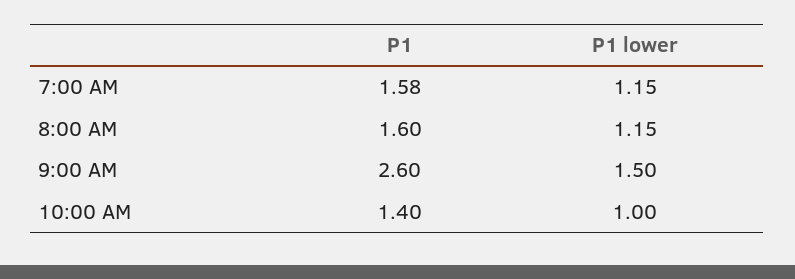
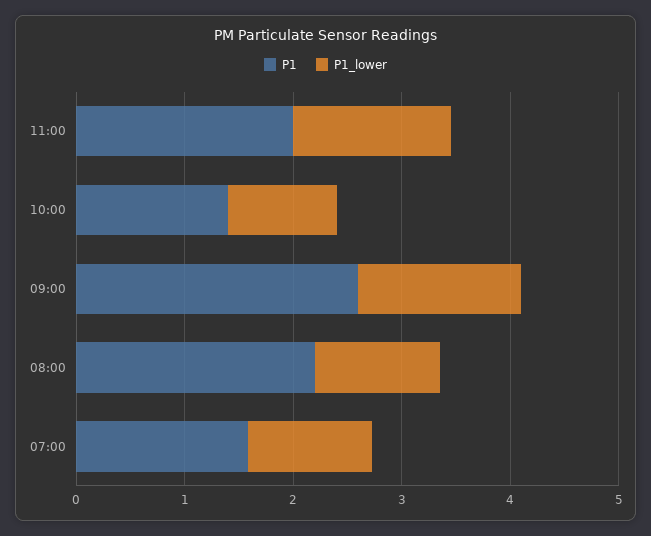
P1, 8:00 AM: 1.6 -> 2.2
P1, 11:00: none -> 2
P1 lower, 11:00: none -> 1.4

